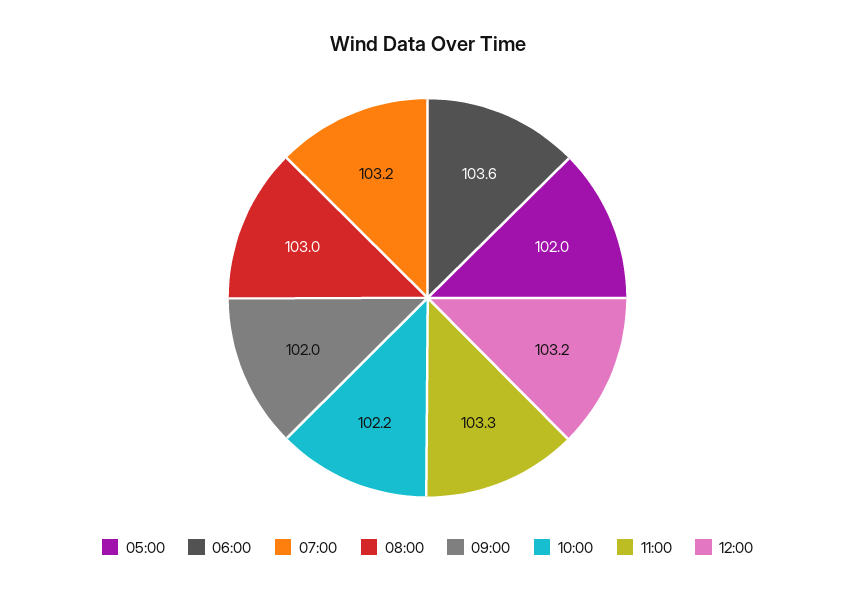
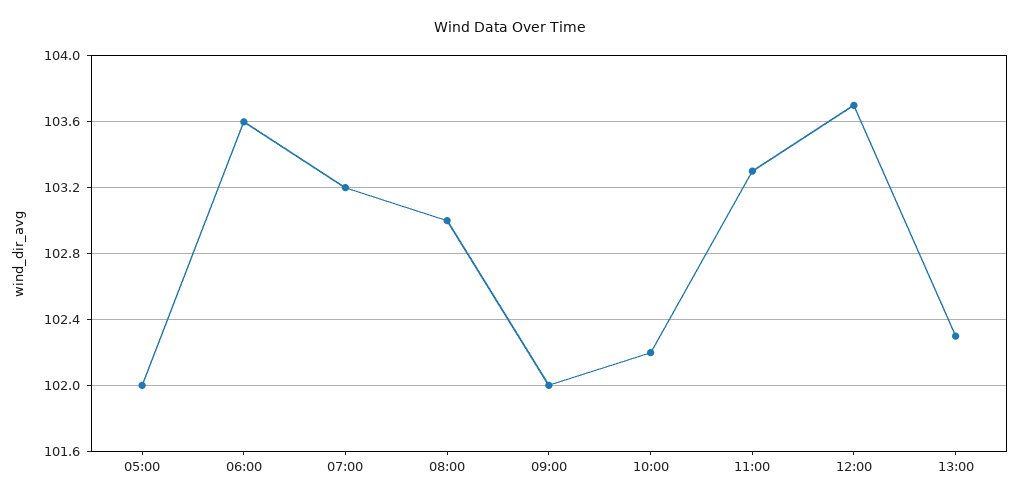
12:00: 103.2 -> 103.7
13:00: none -> 102.3

